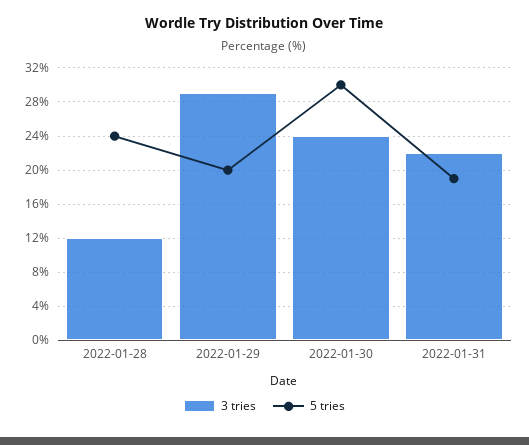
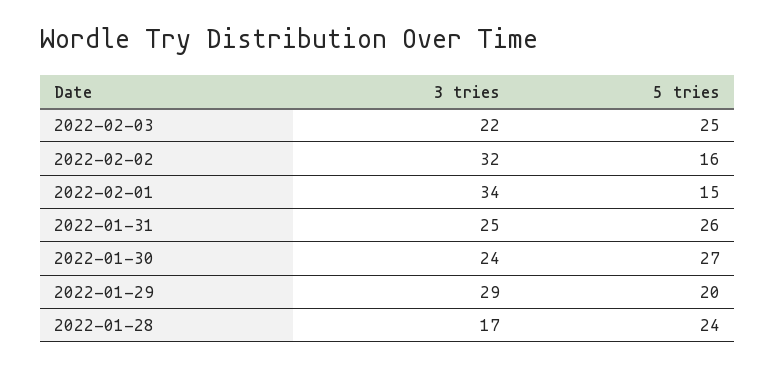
3 tries, 2022-01-28: 12 -> 17
5 tries, 2022-01-30: 30 -> 27
3 tries, 2022-01-31: 22 -> 25
5 tries, 2022-01-31: 19 -> 26
3 tries, 2022-02-03: none -> 22
5 tries, 2022-02-03: none -> 25
3 tries, 2022-02-02: none -> 32
5 tries, 2022-02-02: none -> 16
3 tries, 2022-02-01: none -> 34
5 tries, 2022-02-01: none -> 15

